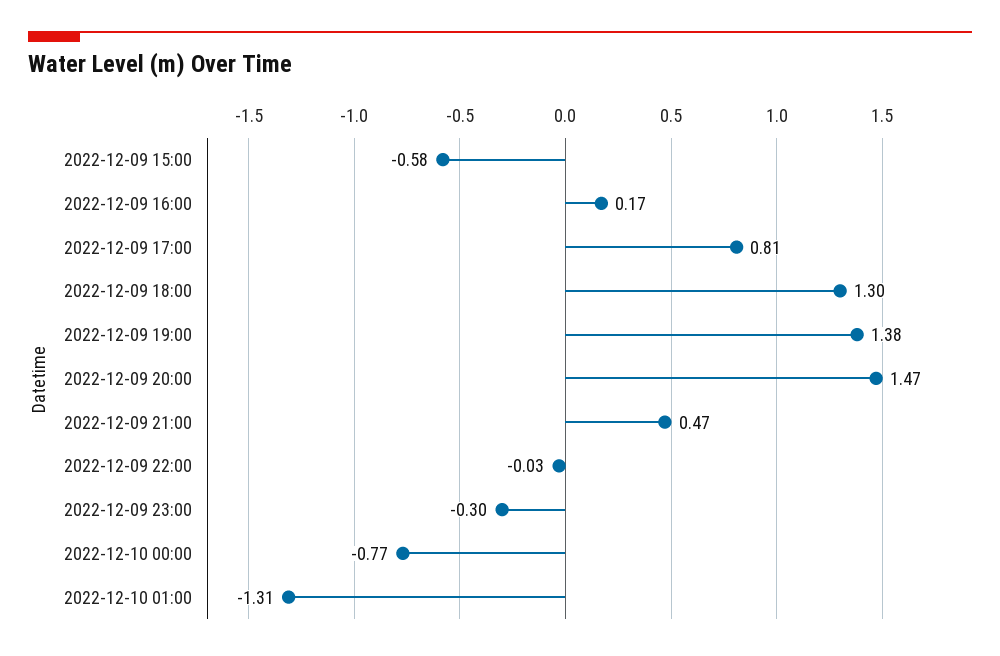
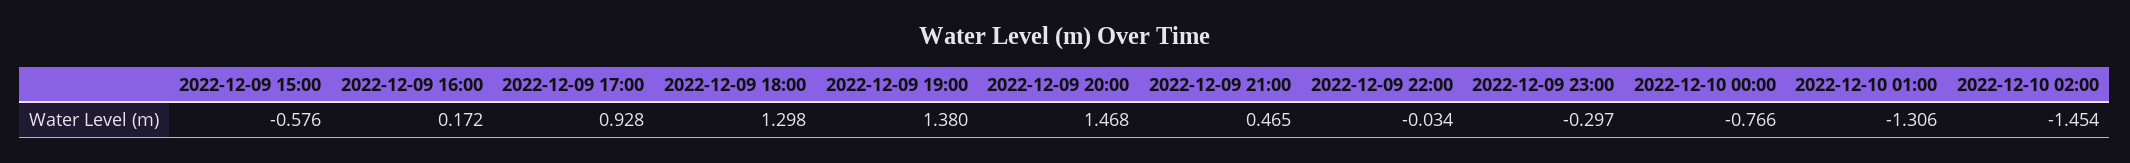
2022-12-09 17:00: 0.81 -> 0.928
2022-12-10 02:00: none -> -1.454

